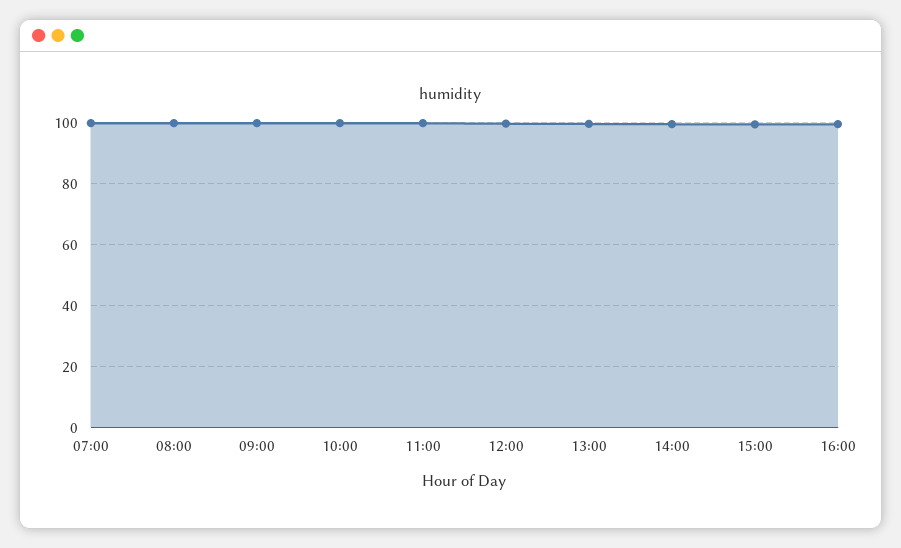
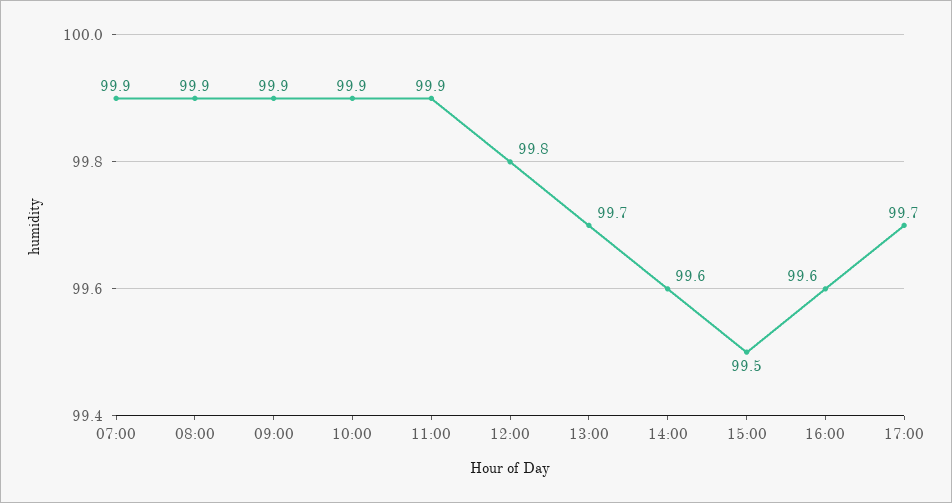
17:00: none -> 99.7

